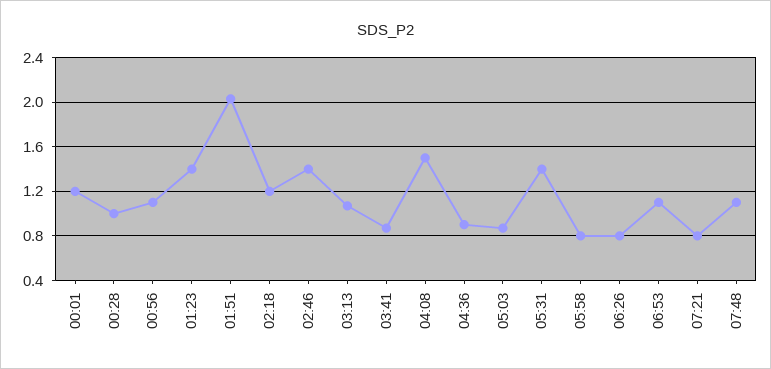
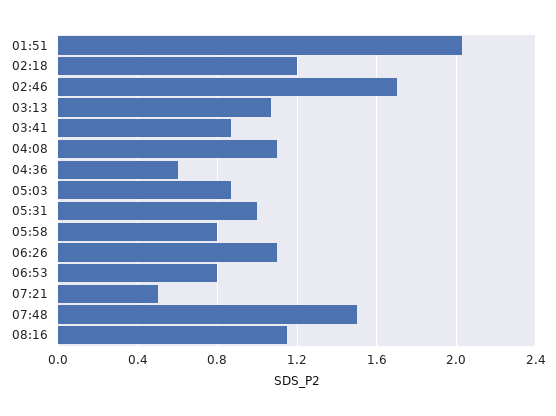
00:01: 1.2 -> none
00:28: 1 -> none
00:56: 1.1 -> none
01:23: 1.4 -> none
02:46: 1.4 -> 1.7
04:08: 1.5 -> 1.1
04:36: 0.9 -> 0.6
05:31: 1.4 -> 1
06:26: 0.8 -> 1.1
06:53: 1.1 -> 0.8
07:21: 0.8 -> 0.5
07:48: 1.1 -> 1.5
08:16: none -> 1.15

